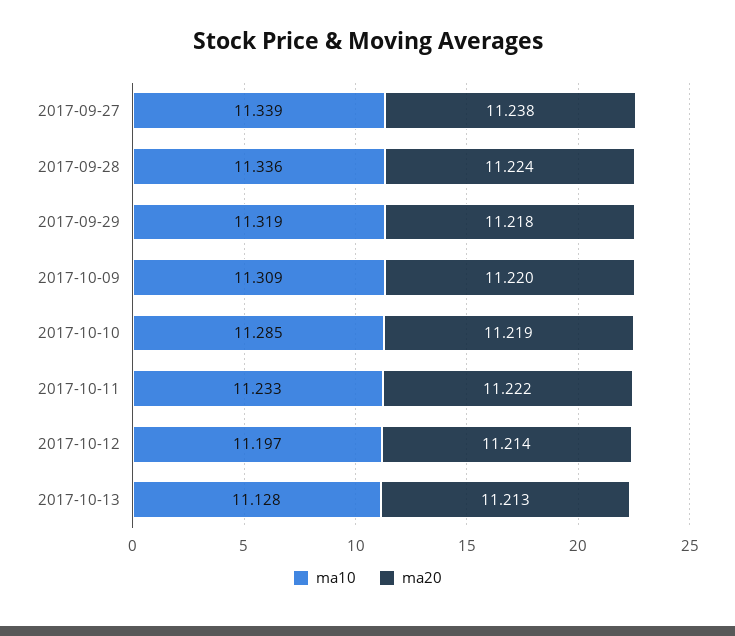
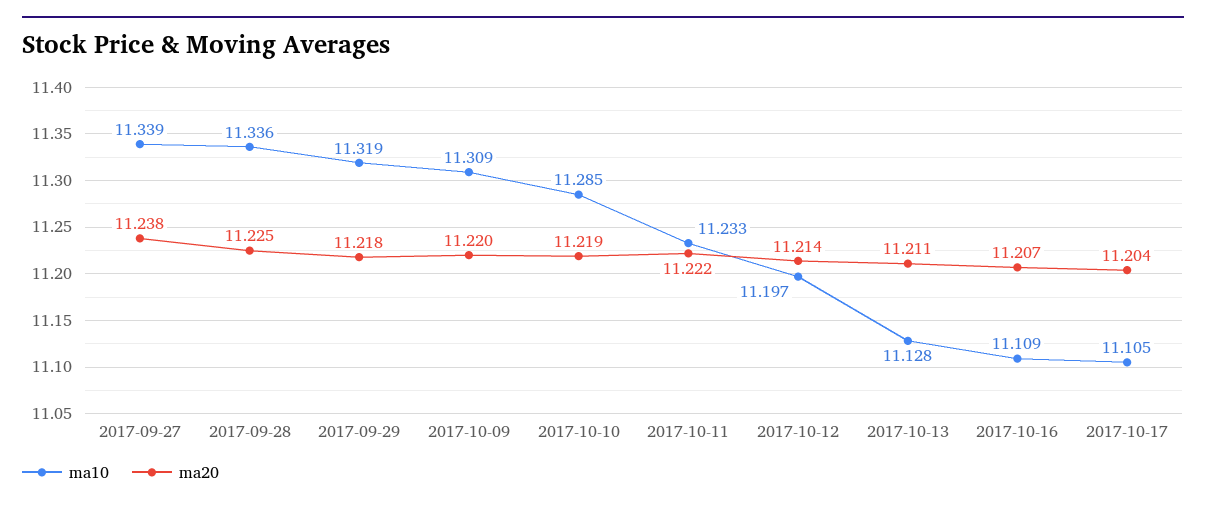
ma20, 2017-09-28: 11.224 -> 11.225
ma20, 2017-10-13: 11.213 -> 11.211
ma10, 2017-10-16: none -> 11.109
ma20, 2017-10-16: none -> 11.207
ma10, 2017-10-17: none -> 11.105
ma20, 2017-10-17: none -> 11.204

